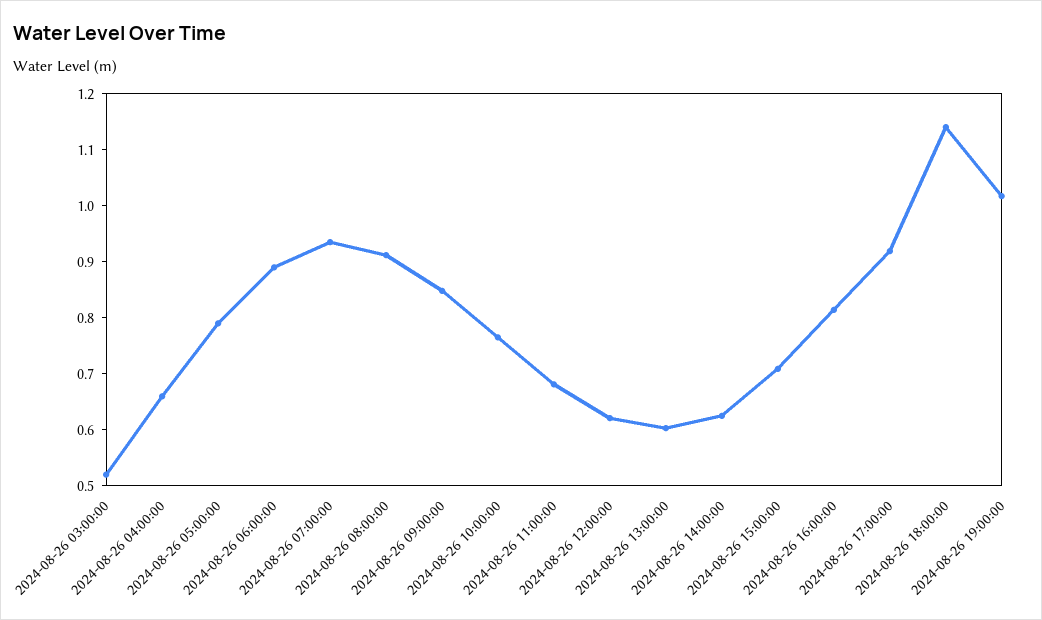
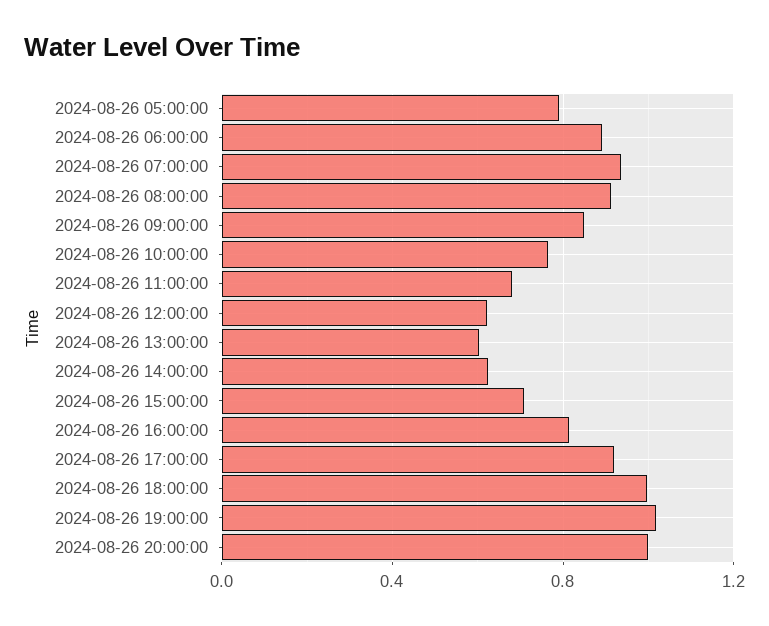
2024-08-26 03:00:00: 0.52 -> none
2024-08-26 04:00:00: 0.66 -> none
2024-08-26 18:00:00: 1.14 -> 1
2024-08-26 20:00:00: none -> 1

